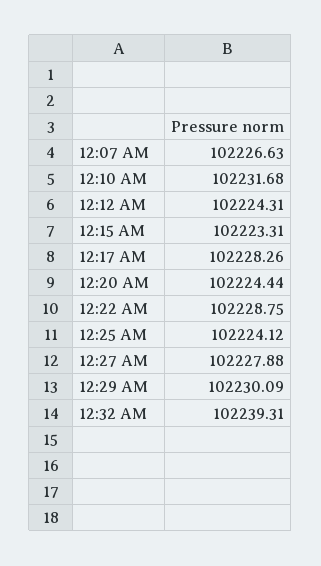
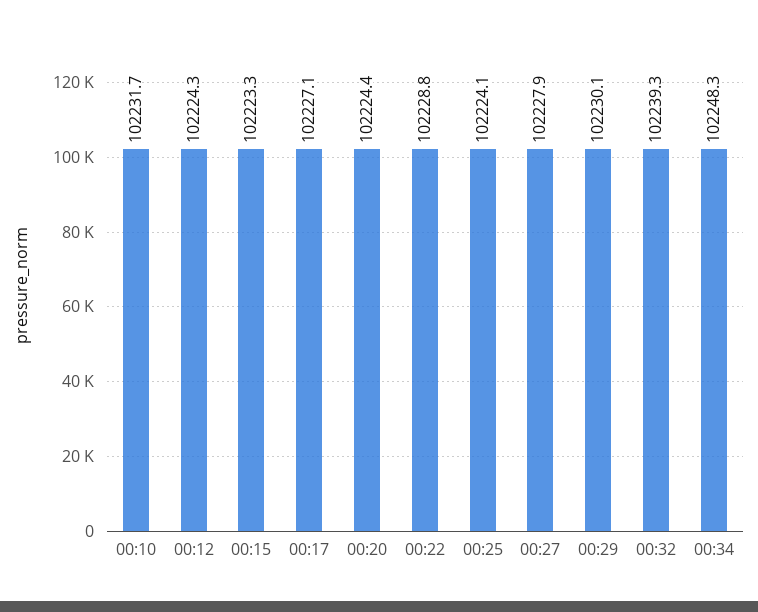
12:07 AM: 102226.63 -> none
12:17 AM: 102228.26 -> 102227.1
00:34: none -> 102248.3

